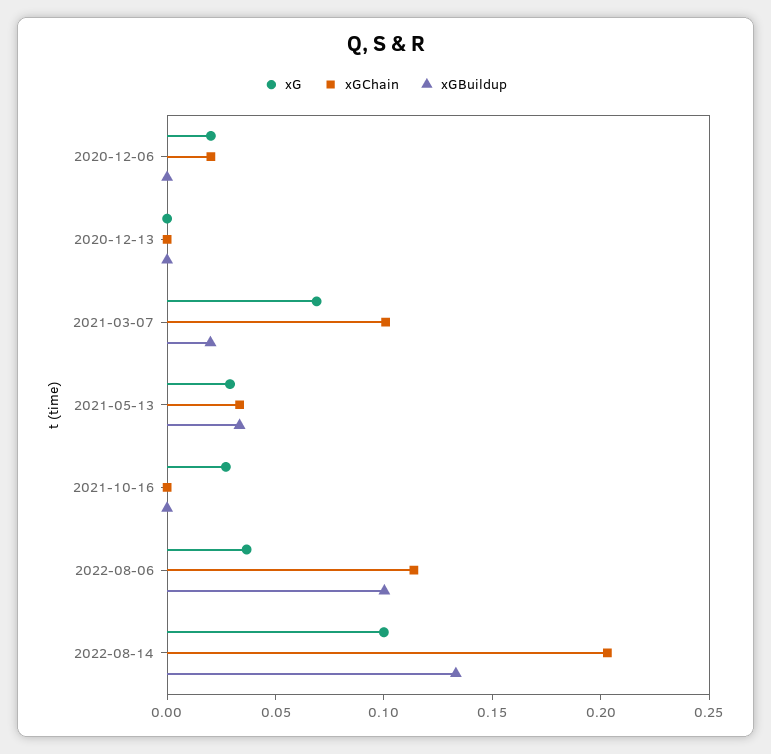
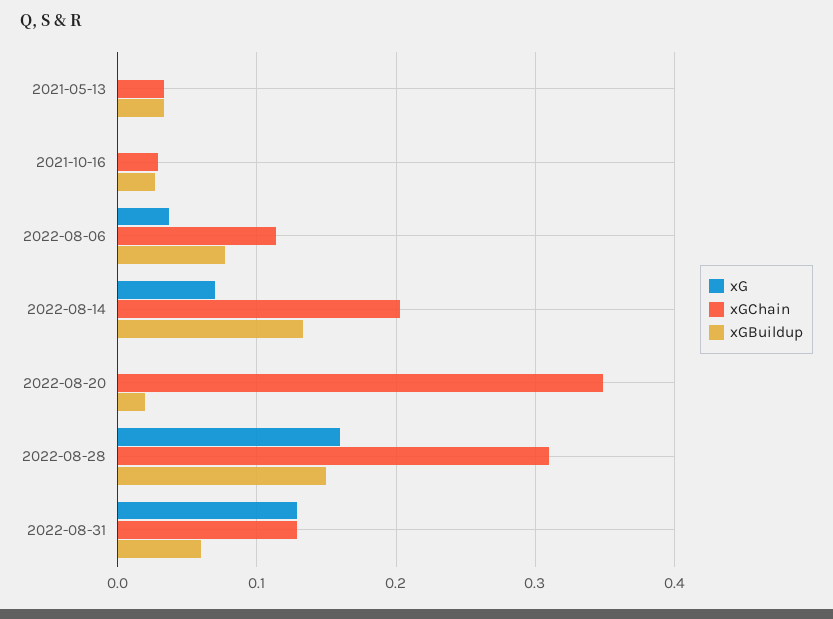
xG, 2020-12-06: 0.02 -> none
xGChain, 2020-12-06: 0.02 -> none
xGBuildup, 2020-12-06: 0 -> none
xG, 2020-12-13: 0 -> none
xGChain, 2020-12-13: 0 -> none
xGBuildup, 2020-12-13: 0 -> none
xG, 2021-03-07: 0.07 -> none
xGChain, 2021-03-07: 0.1 -> none
xGBuildup, 2021-03-07: 0.02 -> none
xG, 2021-05-13: 0.03 -> 0
xG, 2021-10-16: 0.03 -> 0
xGChain, 2021-10-16: 0 -> 0.03
xGBuildup, 2021-10-16: 0 -> 0.03
xGBuildup, 2022-08-06: 0.1 -> 0.08
xG, 2022-08-14: 0.1 -> 0.07
xG, 2022-08-20: none -> 0
xGChain, 2022-08-20: none -> 0.35
xGBuildup, 2022-08-20: none -> 0.02
xG, 2022-08-28: none -> 0.16
xGChain, 2022-08-28: none -> 0.31
xGBuildup, 2022-08-28: none -> 0.15
xG, 2022-08-31: none -> 0.13
xGChain, 2022-08-31: none -> 0.13
xGBuildup, 2022-08-31: none -> 0.06

